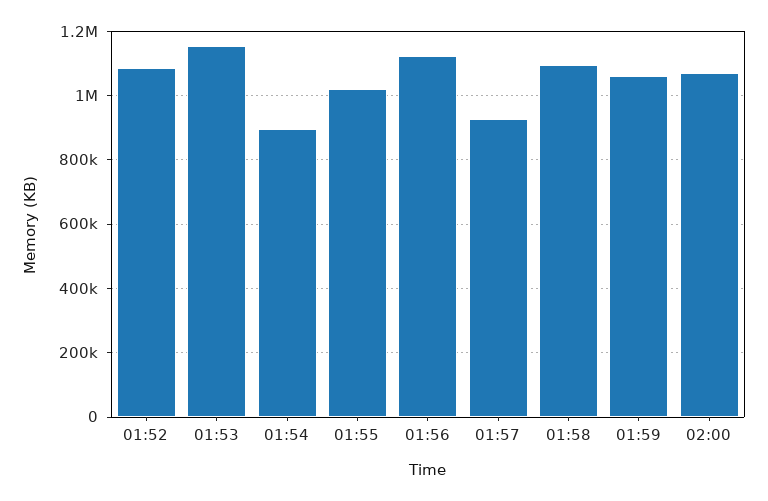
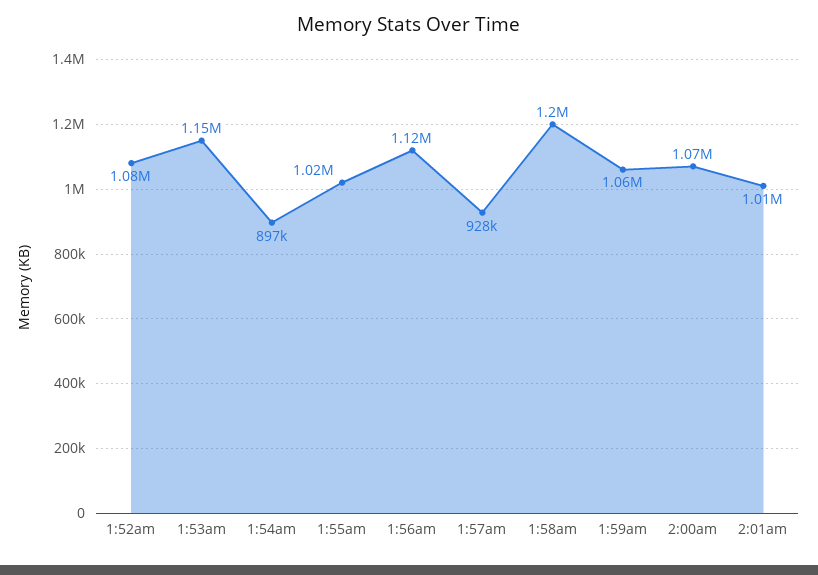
01:58: 1100000 -> 1200000
2:01am: none -> 1010000

